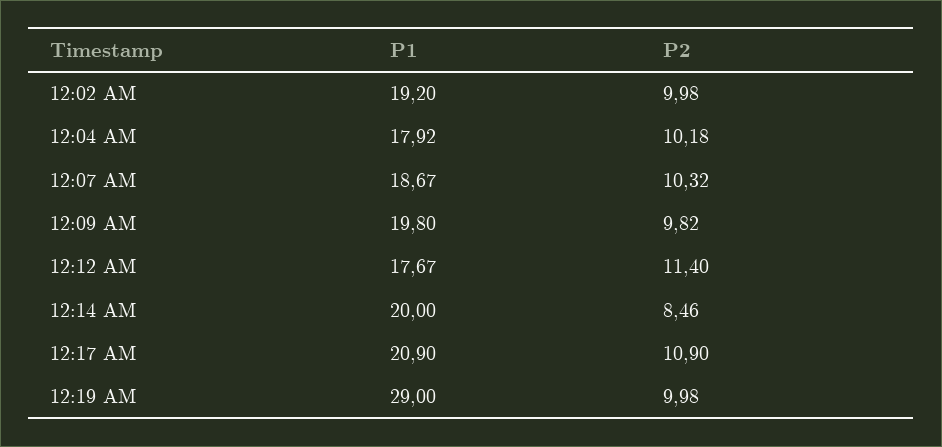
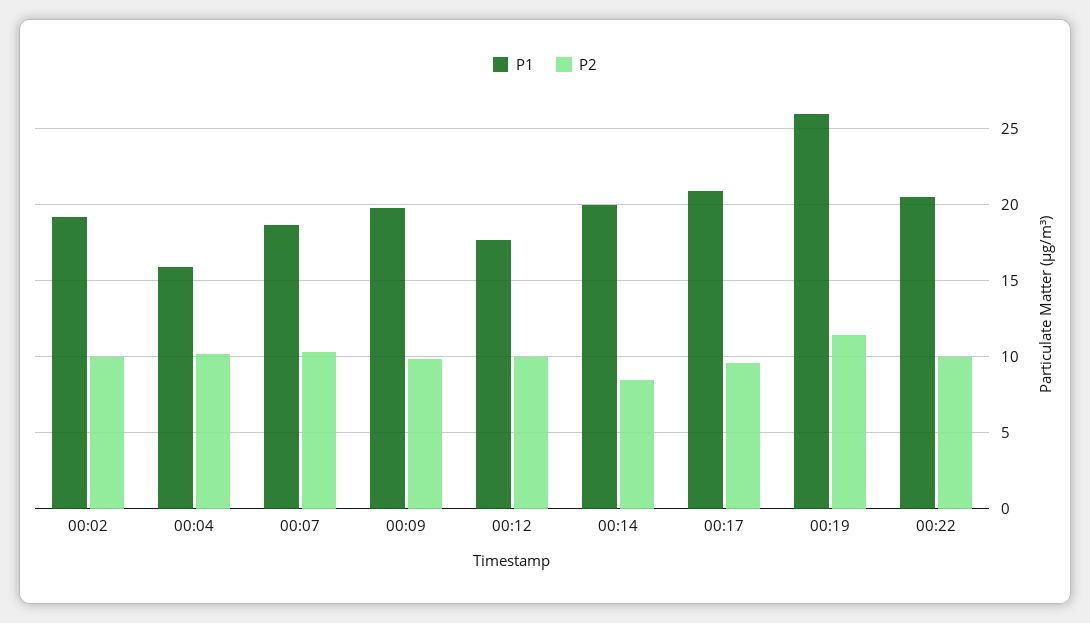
P1, 12:04 AM: 17.92 -> 16
P2, 12:12 AM: 11.4 -> 10
P2, 12:17 AM: 10.9 -> 9.5
P1, 12:19 AM: 29 -> 26
P2, 12:19 AM: 9.98 -> 11.5
P1, 00:22: none -> 20.5
P2, 00:22: none -> 10

